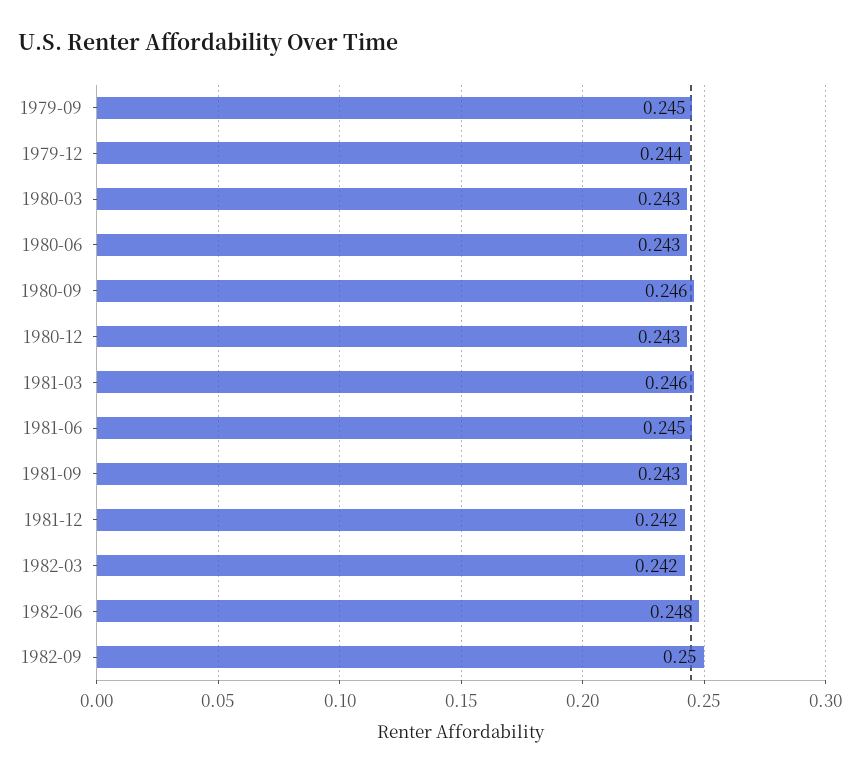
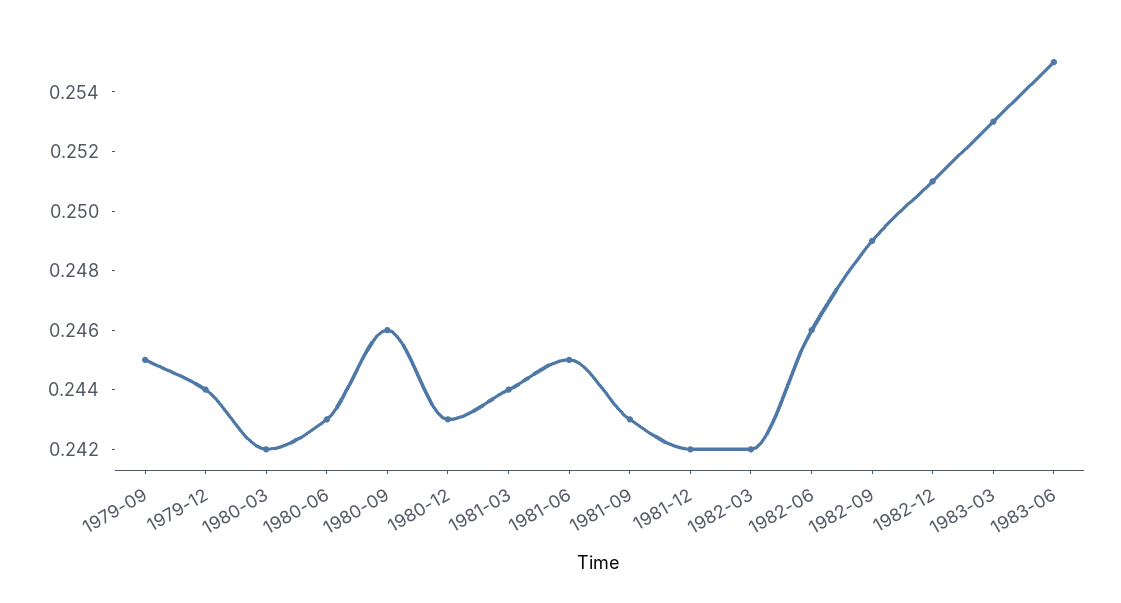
1980-03: 0.243 -> 0.242
1981-03: 0.246 -> 0.244
1982-06: 0.248 -> 0.246
1982-09: 0.25 -> 0.249
1982-12: none -> 0.251
1983-03: none -> 0.253
1983-06: none -> 0.255

